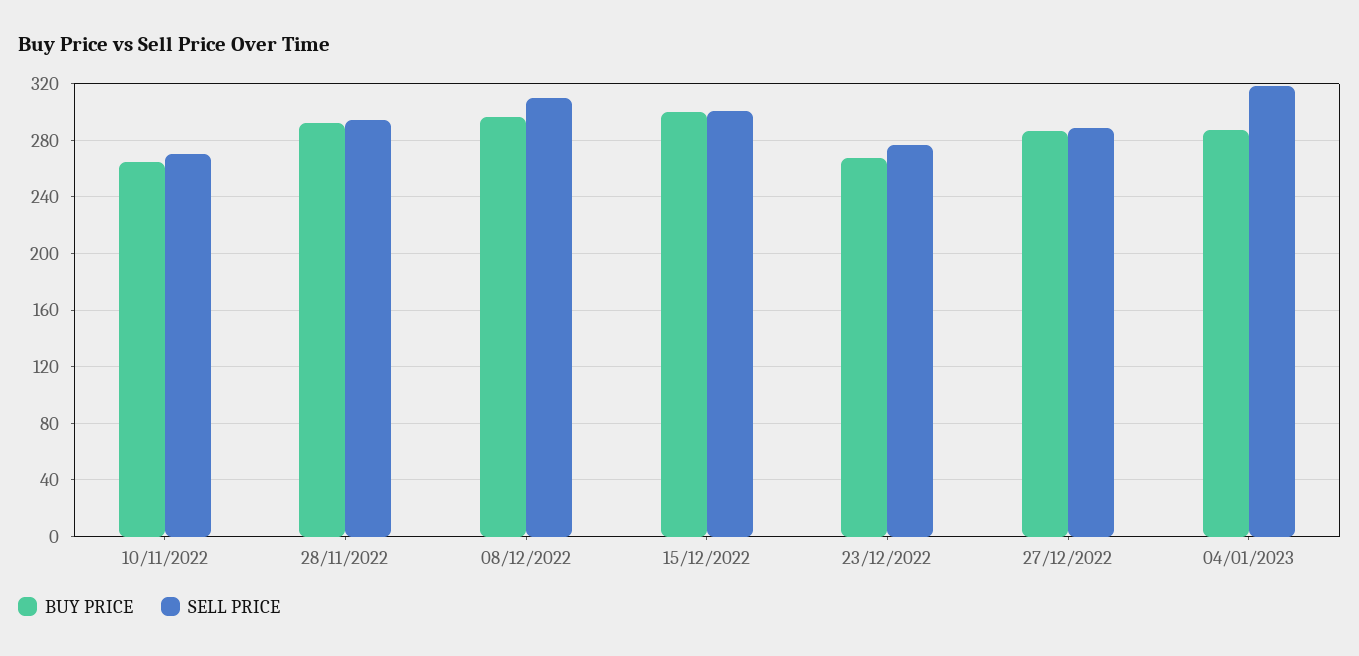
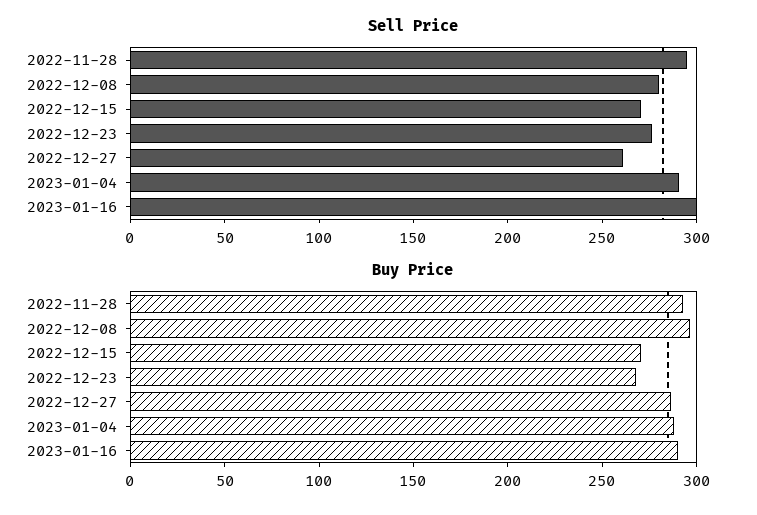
BUY PRICE, 10/11/2022: 265 -> none
SELL PRICE, 10/11/2022: 270 -> none
SELL PRICE, 08/12/2022: 310 -> 280
BUY PRICE, 15/12/2022: 300 -> 270
SELL PRICE, 15/12/2022: 300 -> 270
SELL PRICE, 27/12/2022: 290 -> 260
SELL PRICE, 04/01/2023: 320 -> 290
SELL PRICE, 2023-01-16: none -> 300
BUY PRICE, 2023-01-16: none -> 290

